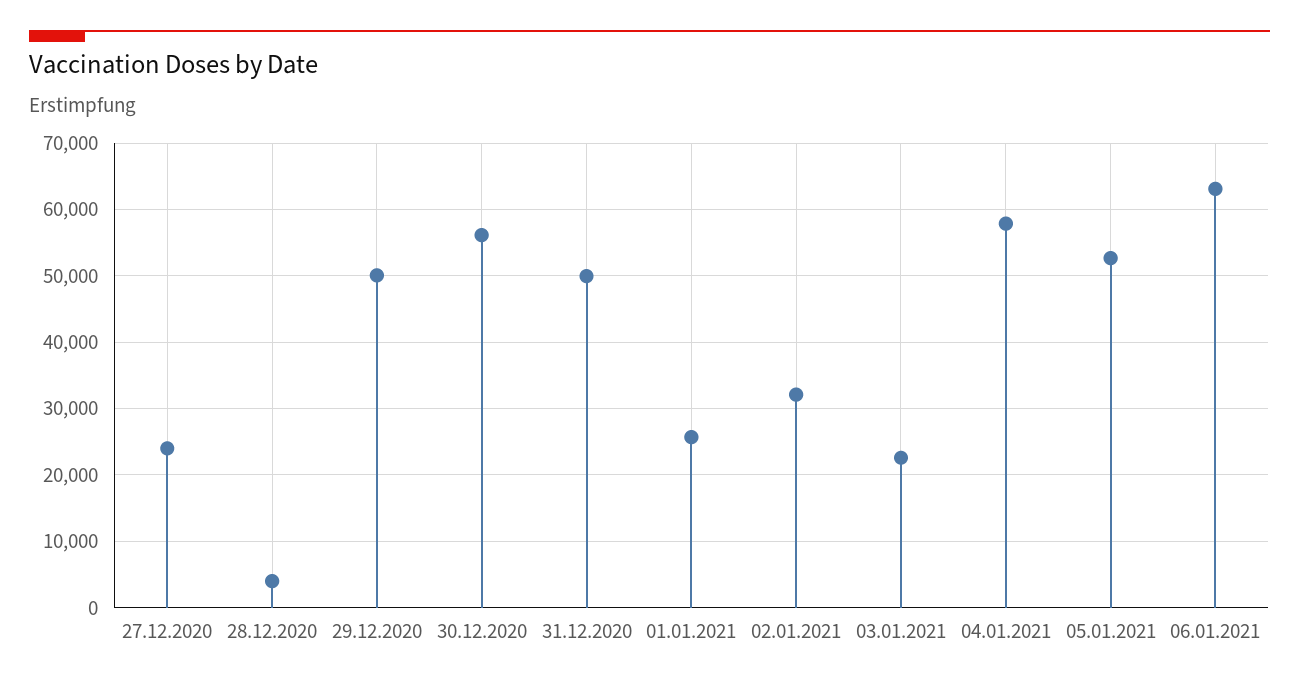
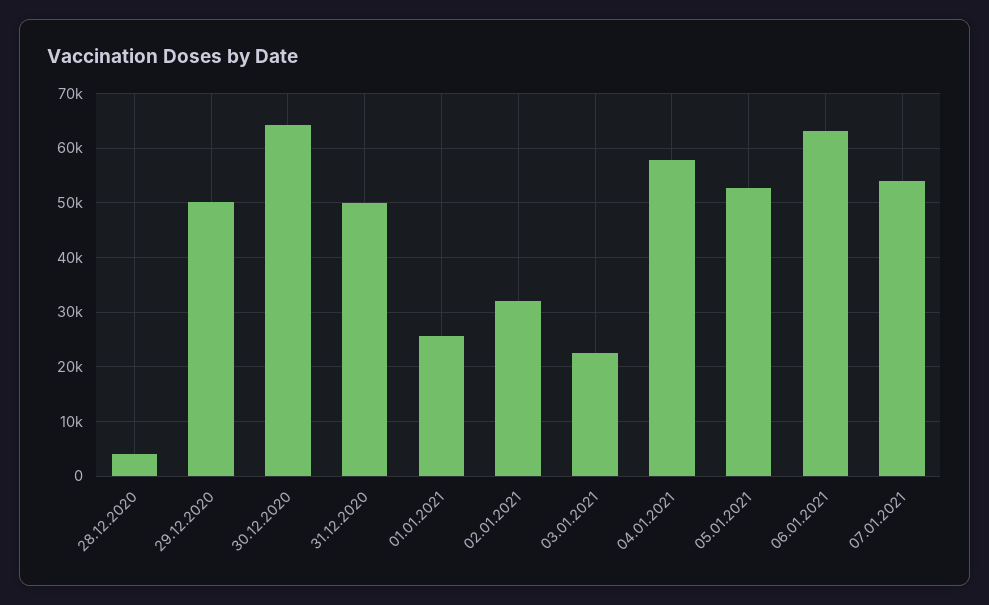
27.12.2020: 24000 -> none
30.12.2020: 56000 -> 64000
07.01.2021: none -> 54000

